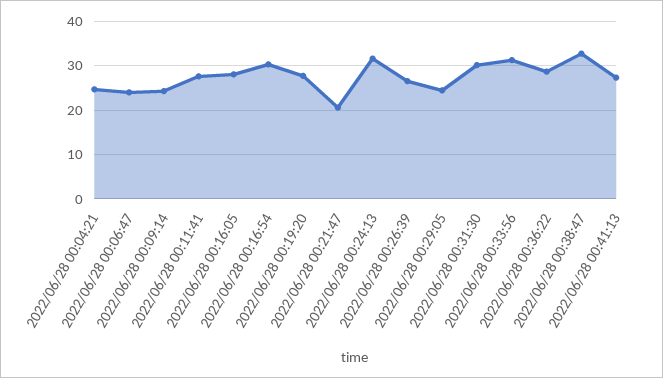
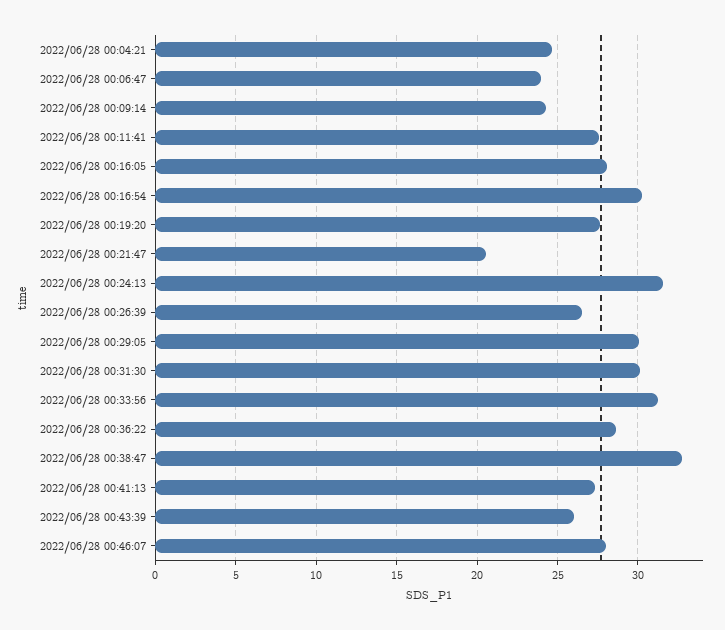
2022/06/28 00:29:05: 24 -> 30
2022/06/28 00:43:39: none -> 26
2022/06/28 00:46:07: none -> 28

